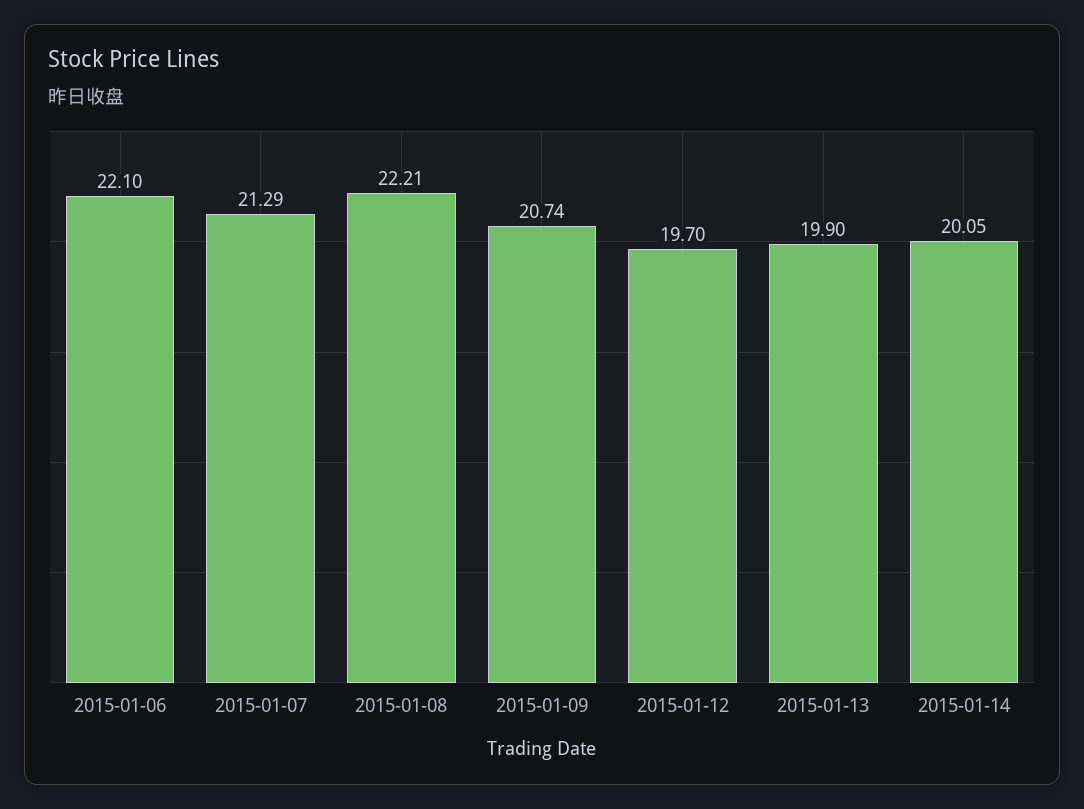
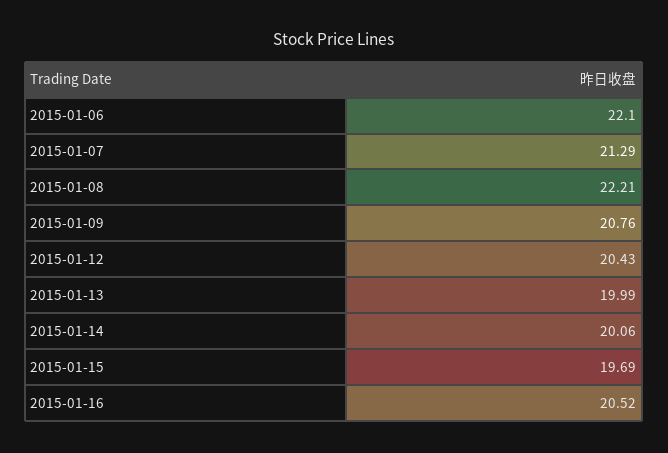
2015-01-09: 20.74 -> 20.76
2015-01-12: 19.7 -> 20.43
2015-01-13: 19.9 -> 19.99
2015-01-14: 20.05 -> 20.06
2015-01-15: none -> 19.69
2015-01-16: none -> 20.52

